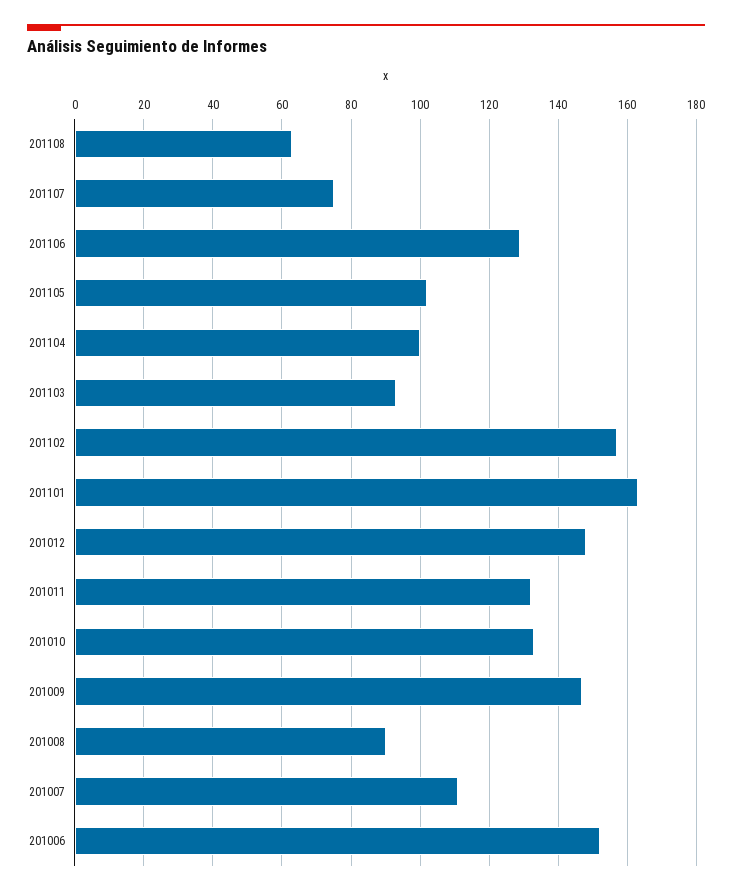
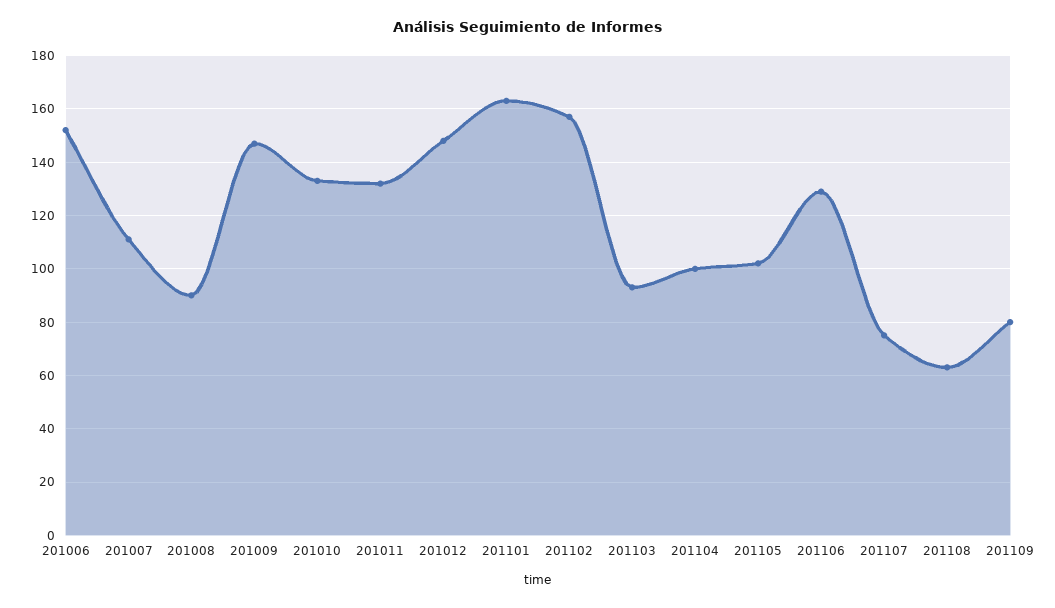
201109: none -> 80

